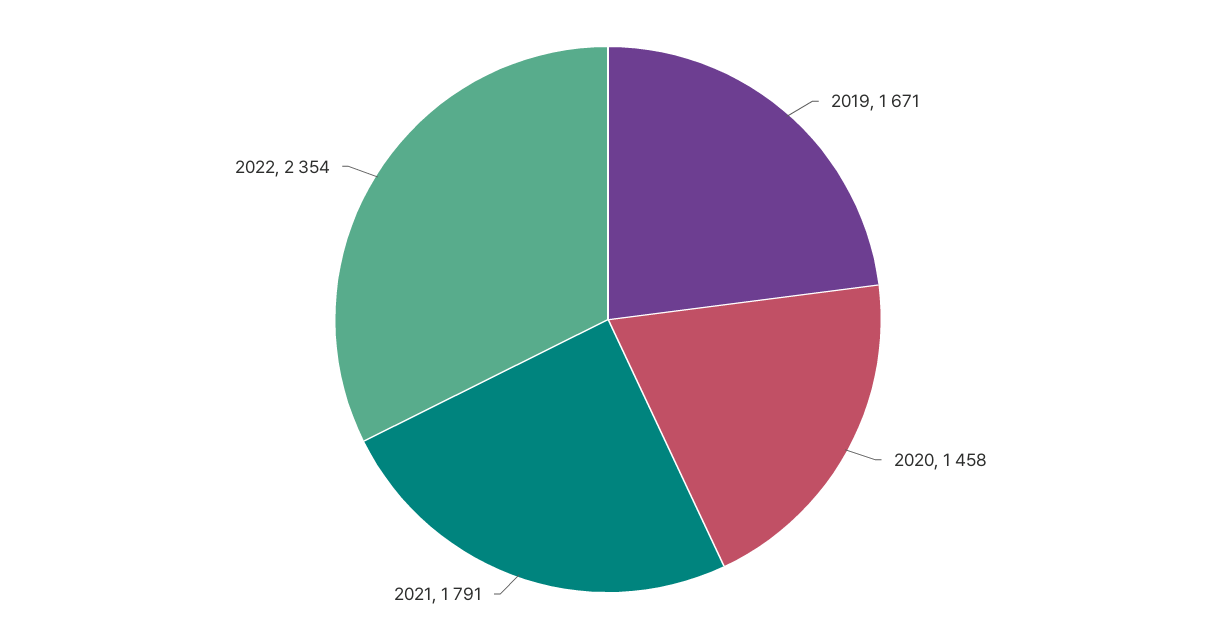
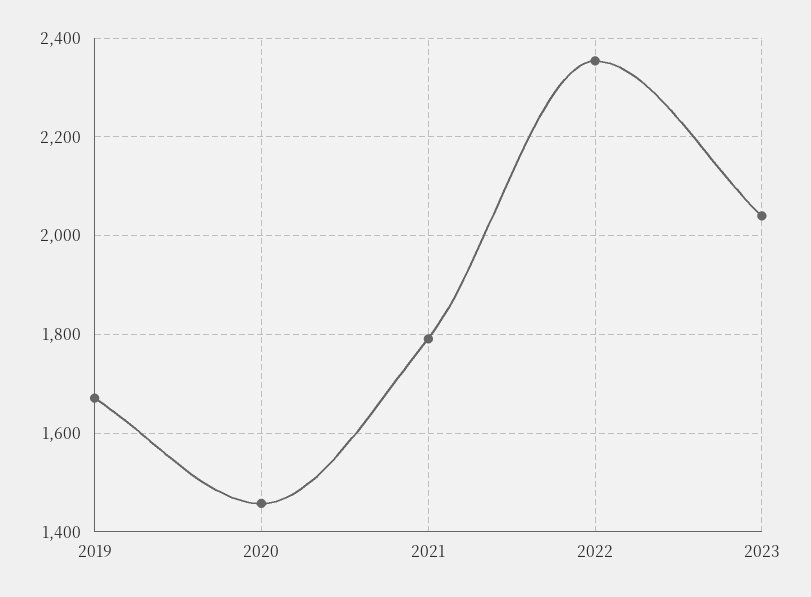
2023: none -> 2040

